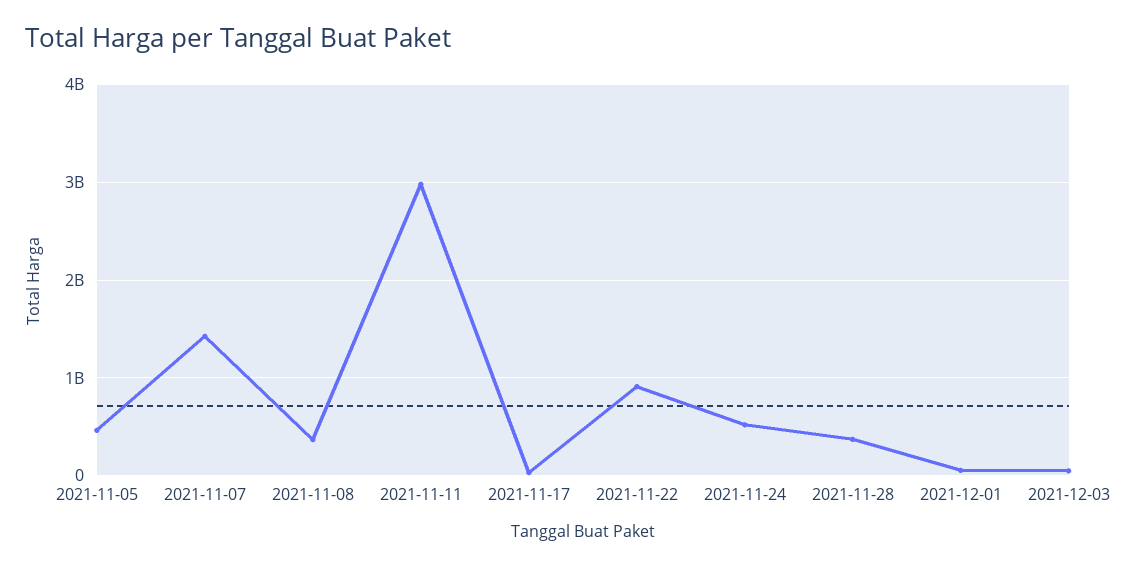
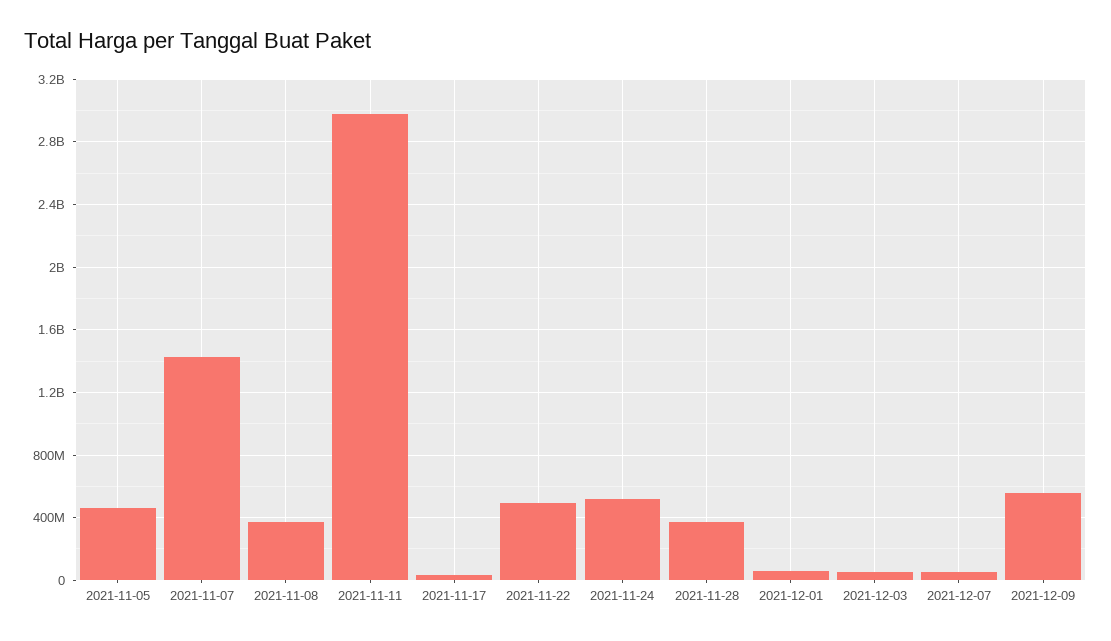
2021-11-22: 900000000 -> 500000000
2021-12-07: none -> 50000000
2021-12-09: none -> 550000000

